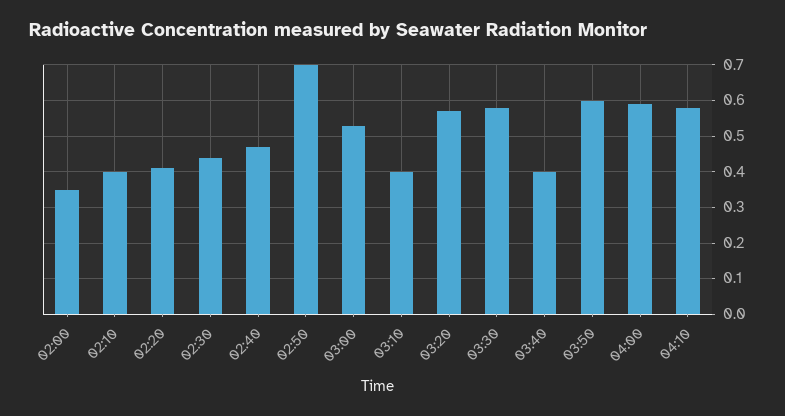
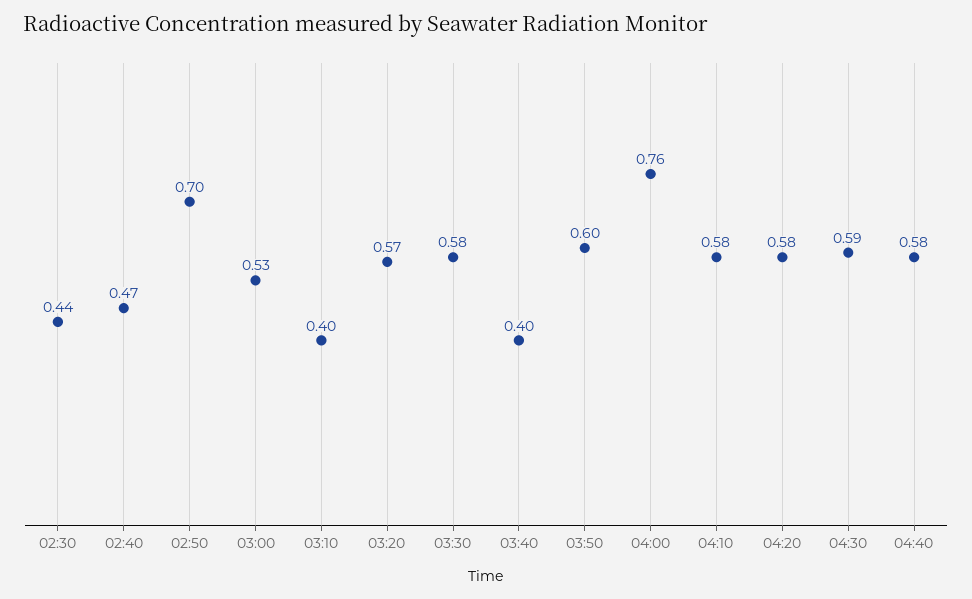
02:00: 0.35 -> none
02:10: 0.4 -> none
02:20: 0.4 -> none
04:00: 0.6 -> 0.76
04:20: none -> 0.58
04:30: none -> 0.59
04:40: none -> 0.58

